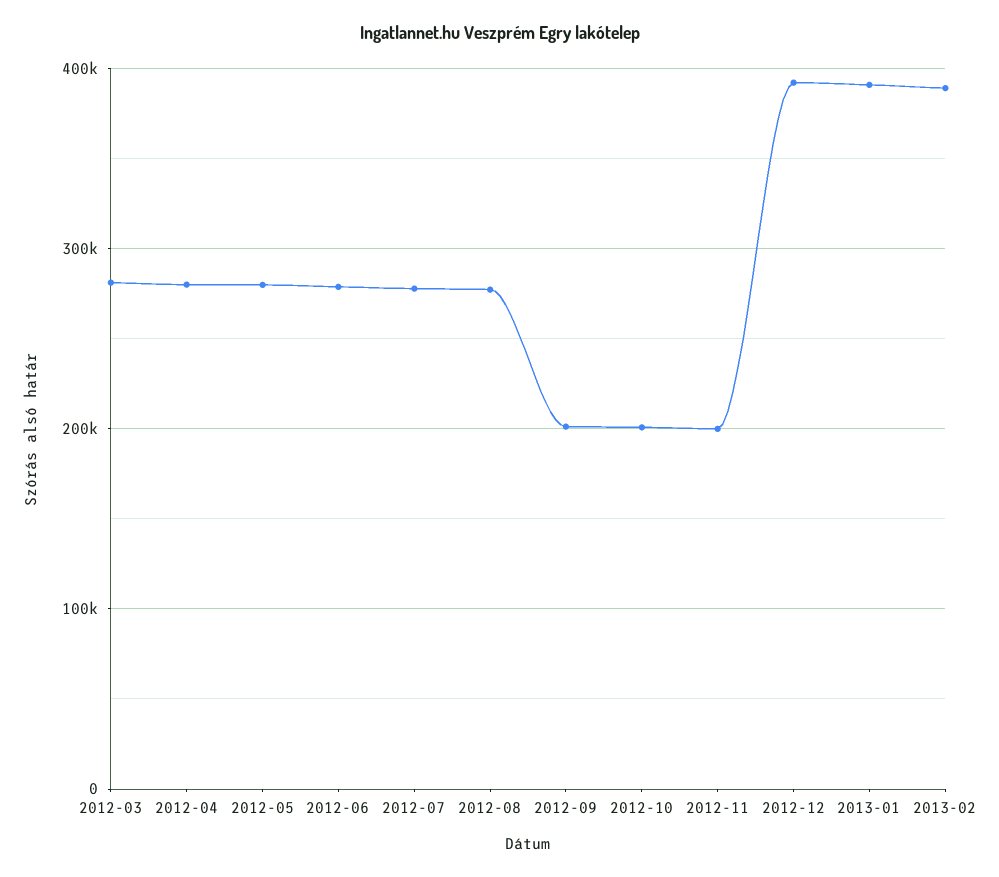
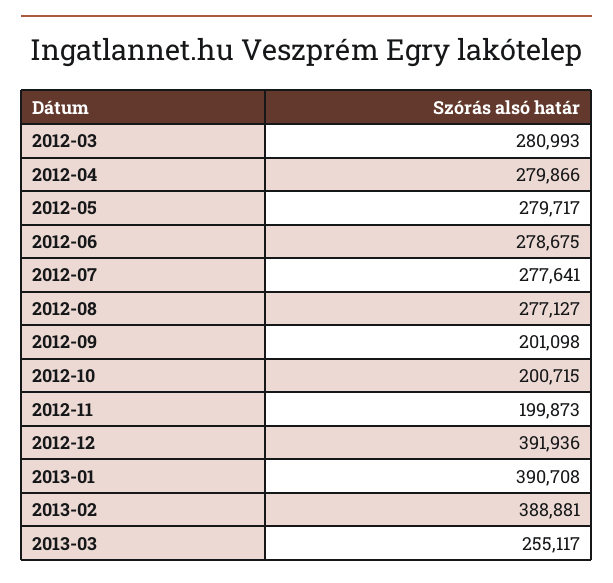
2013-03: none -> 255117

